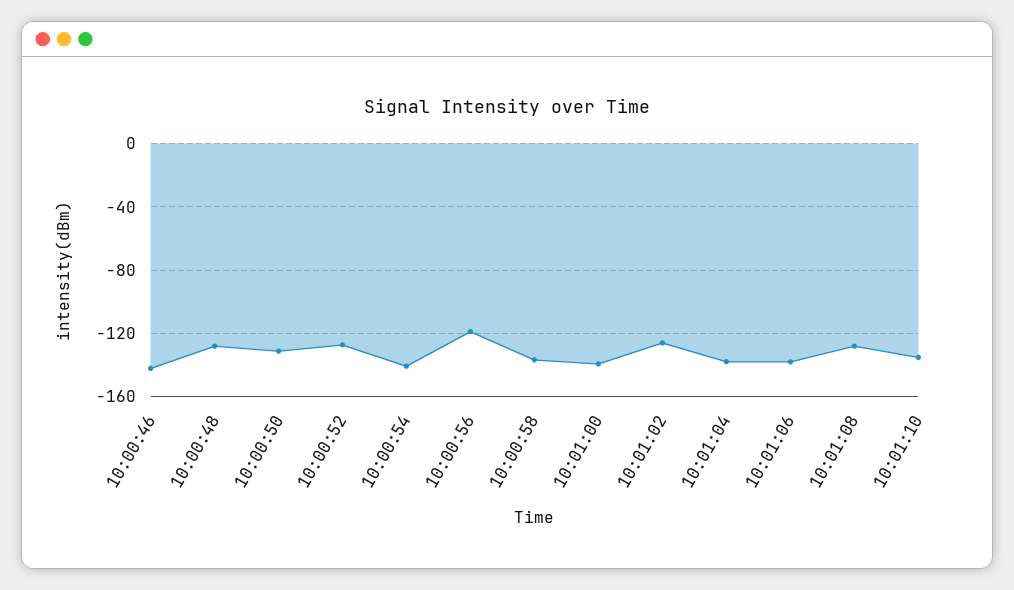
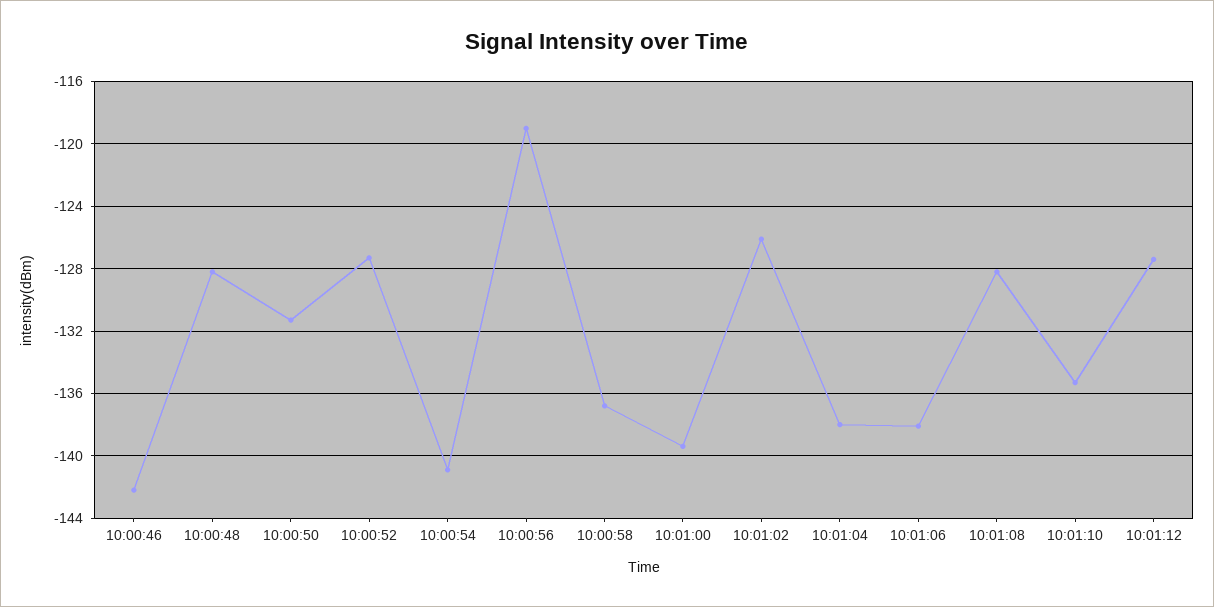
10:01:12: none -> -127.5

